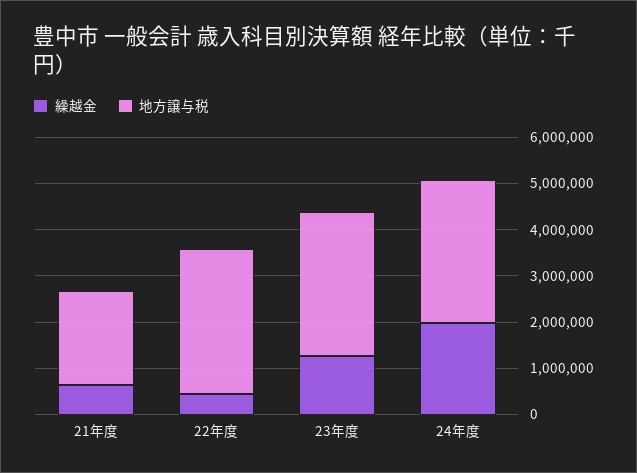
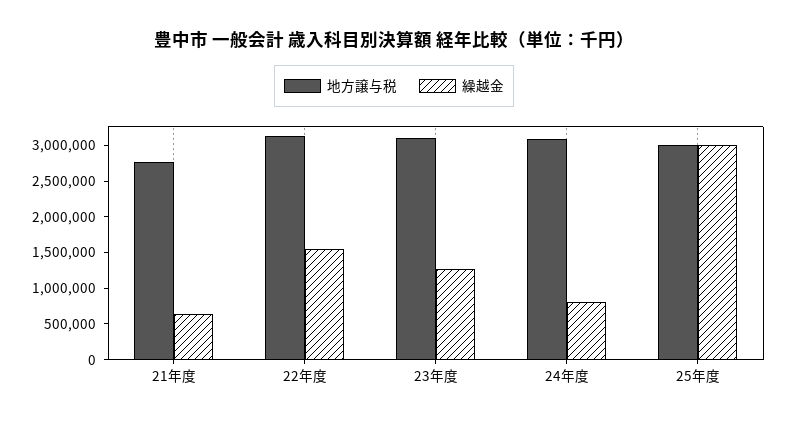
地方譲与税, 21年度: 2000000 -> 2750000
繰越金, 22年度: 400000 -> 1500000
繰越金, 24年度: 2000000 -> 750000
地方譲与税, 25年度: none -> 3000000
繰越金, 25年度: none -> 3000000

